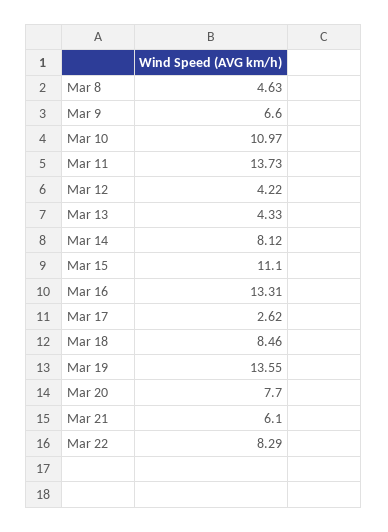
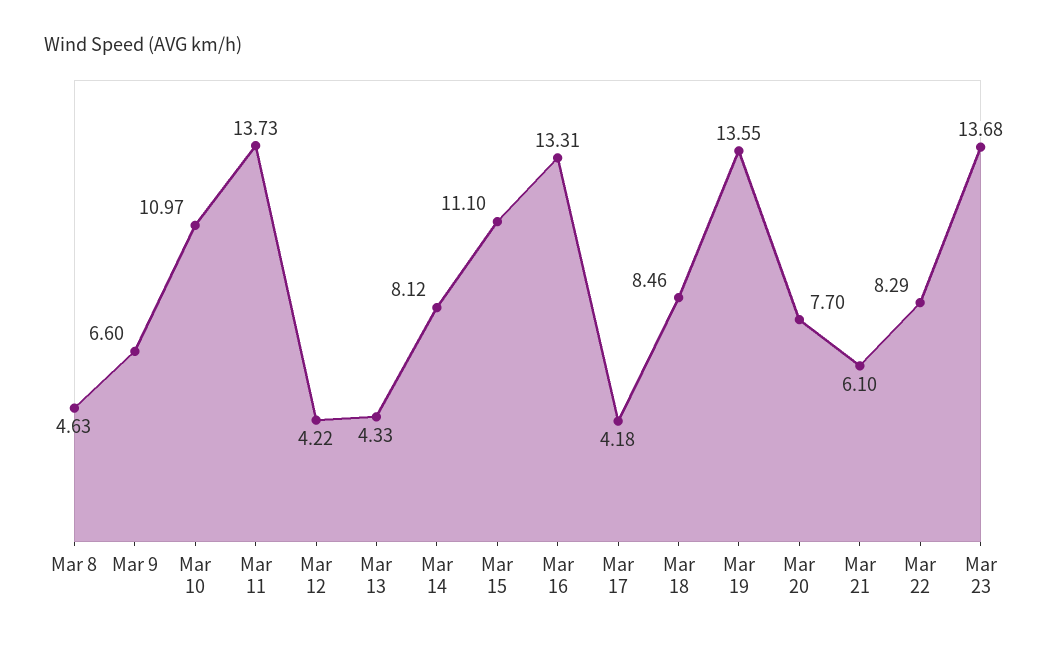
Mar 17: 2.62 -> 4.18
Mar 23: none -> 13.68

